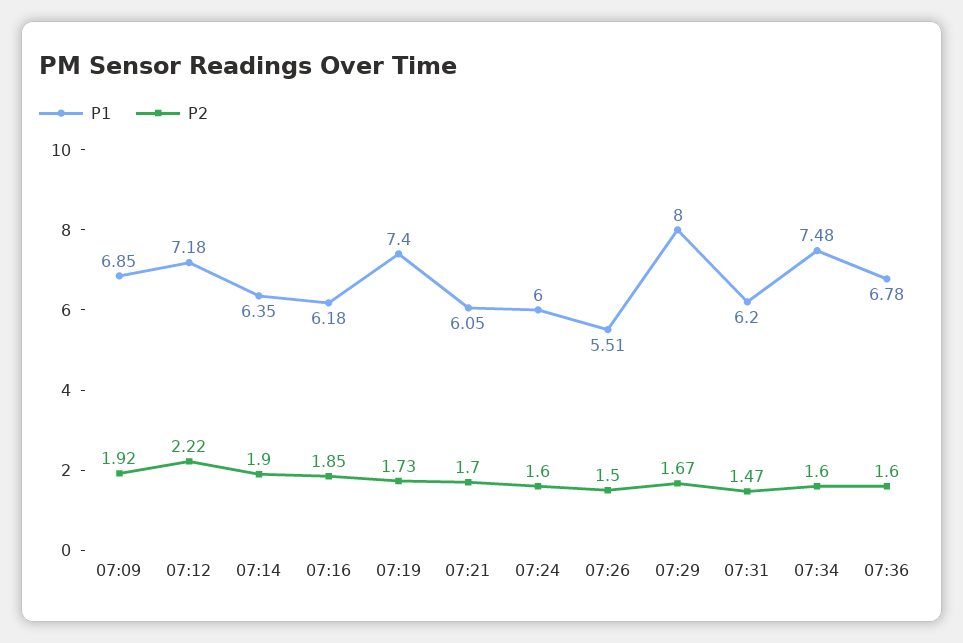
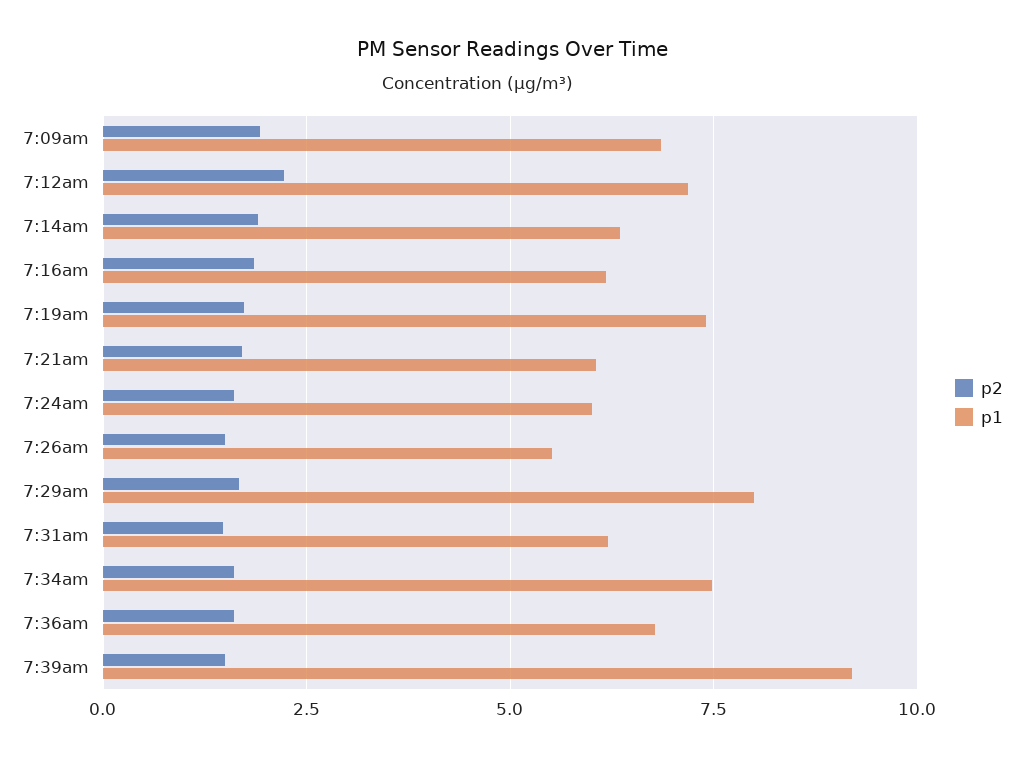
P2, 7:39am: none -> 1.5
P1, 7:39am: none -> 9.25

